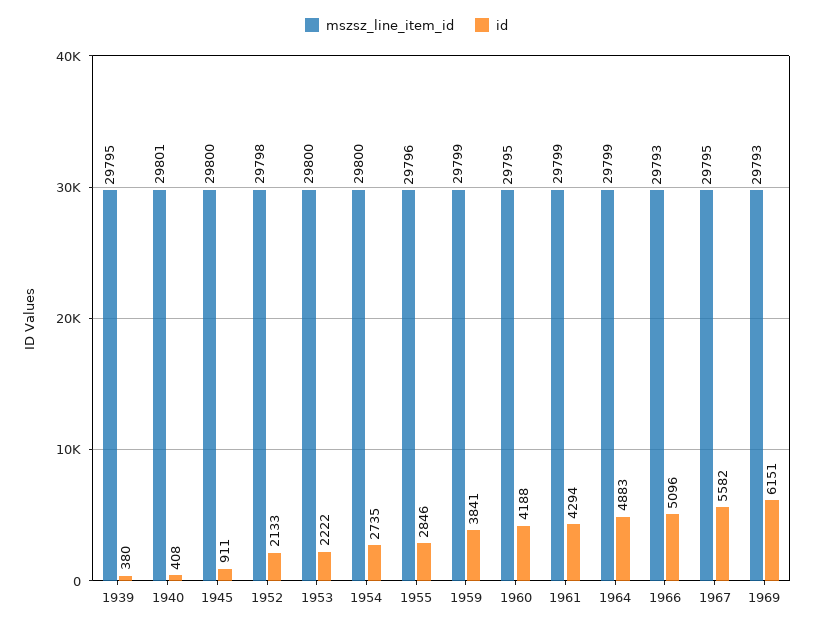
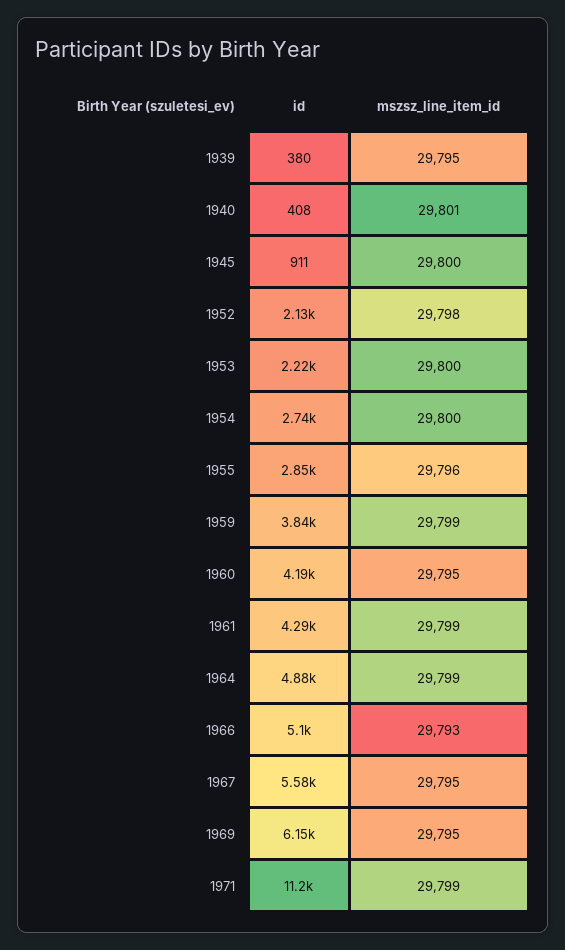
mszsz_line_item_id, 1969: 29793 -> 29795
id, 1971: none -> 11200
mszsz_line_item_id, 1971: none -> 29799

